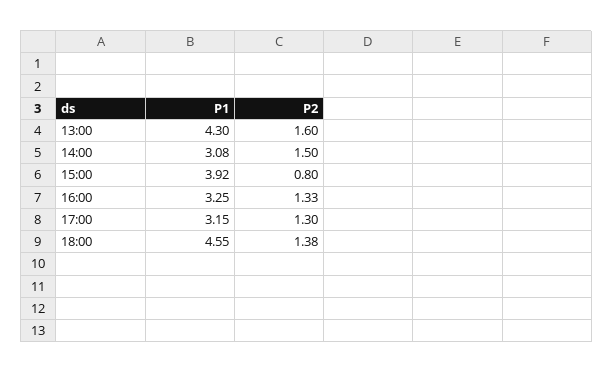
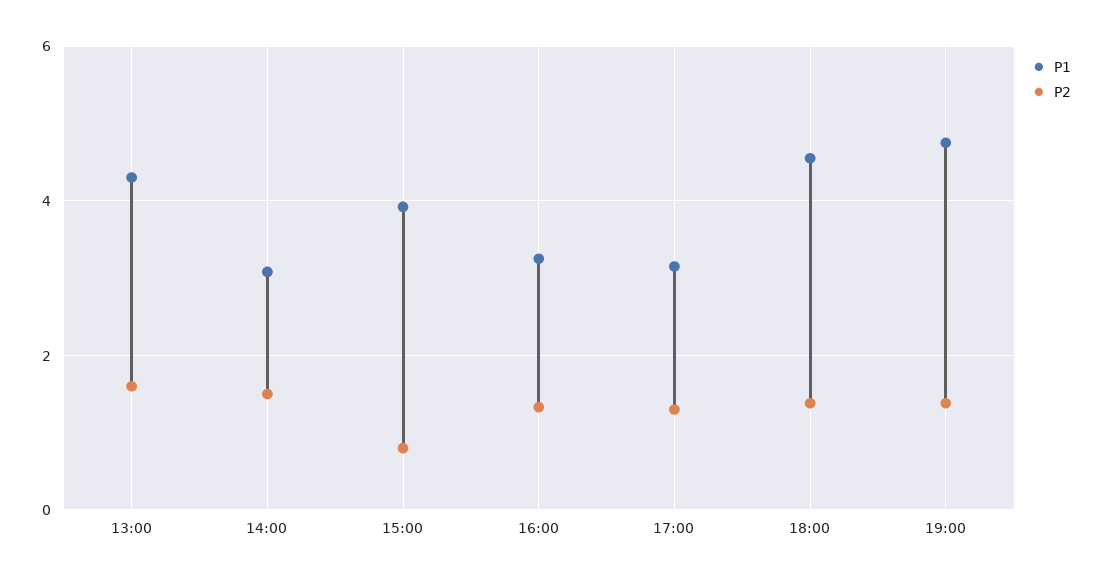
P1, 19:00: none -> 4.8
P2, 19:00: none -> 1.4

